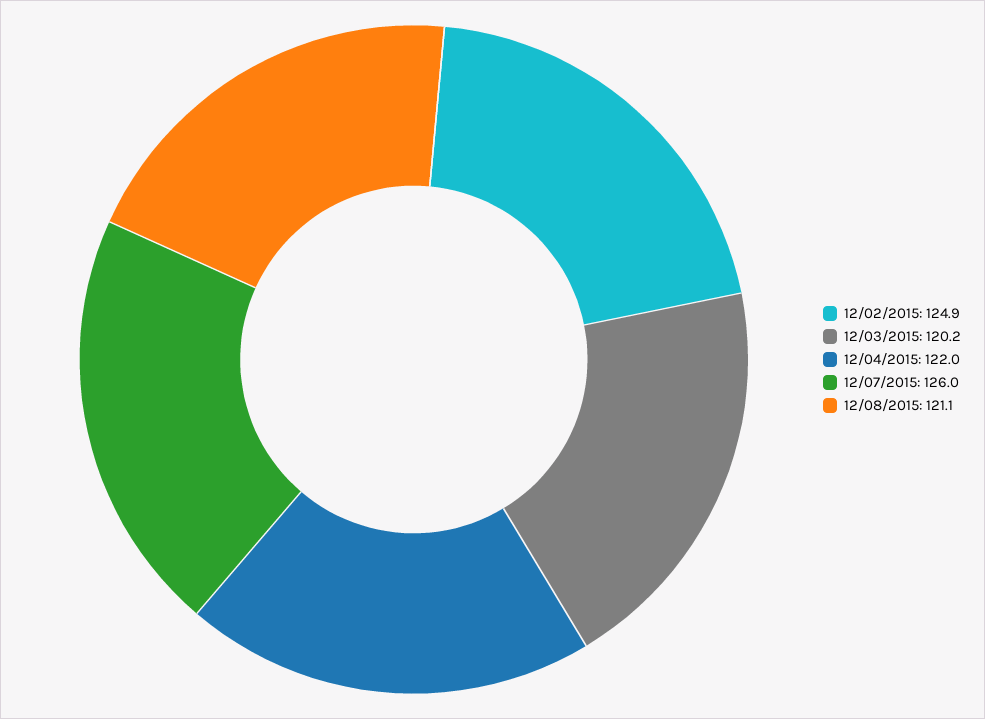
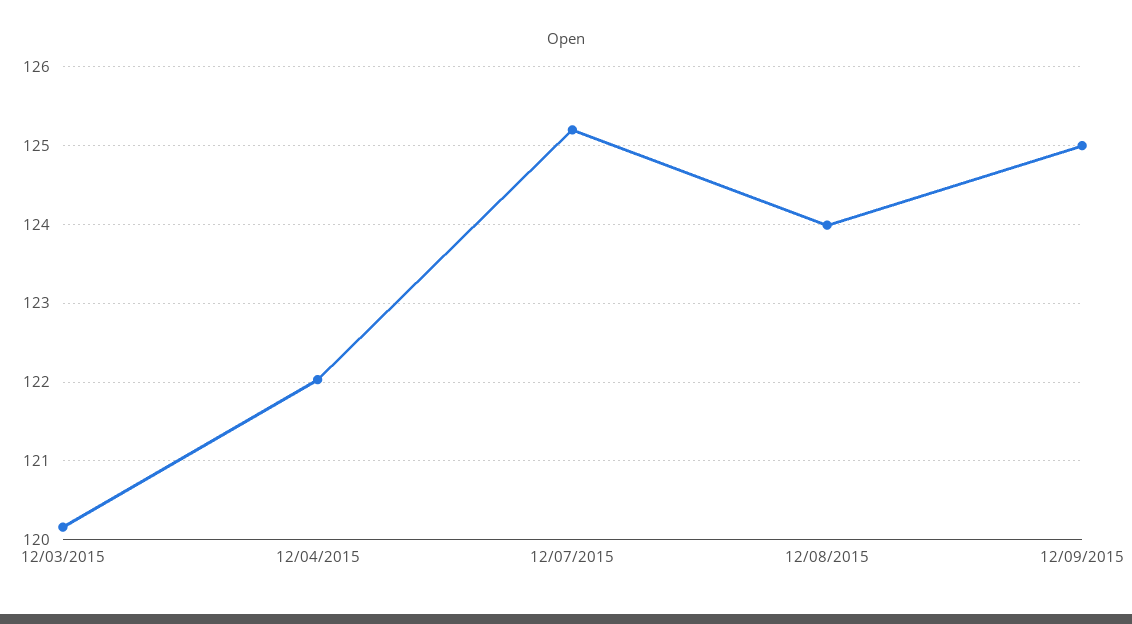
12/02/2015: 124.9 -> none
12/07/2015: 126 -> 125.2
12/08/2015: 121.1 -> 124
12/09/2015: none -> 125

